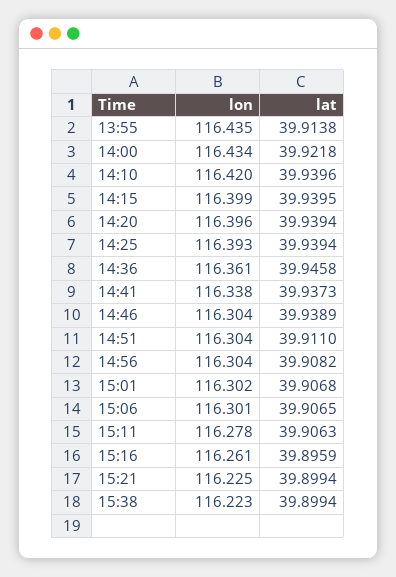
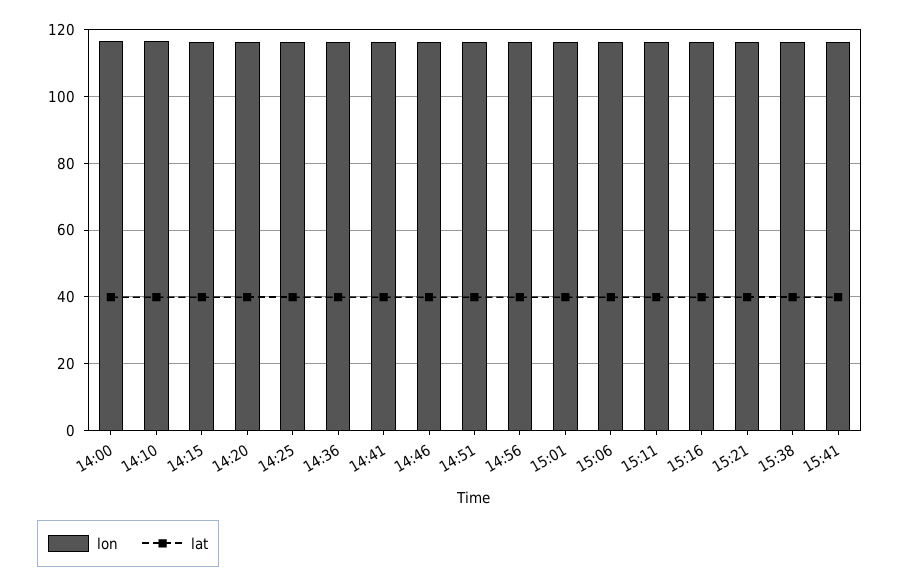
lon, 13:55: 116.435 -> none
lat, 13:55: 39.9138 -> none
lon, 15:41: none -> 116
lat, 15:41: none -> 40

